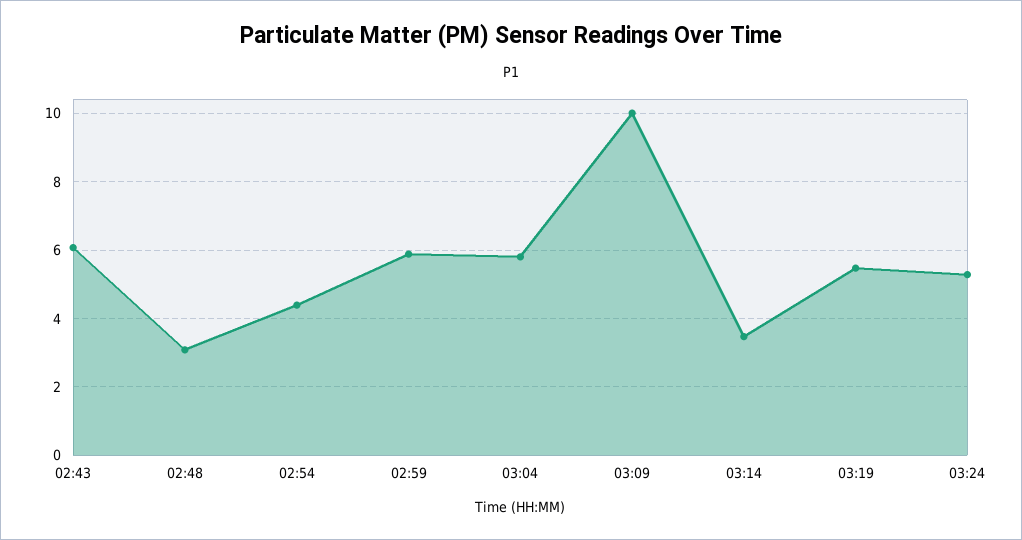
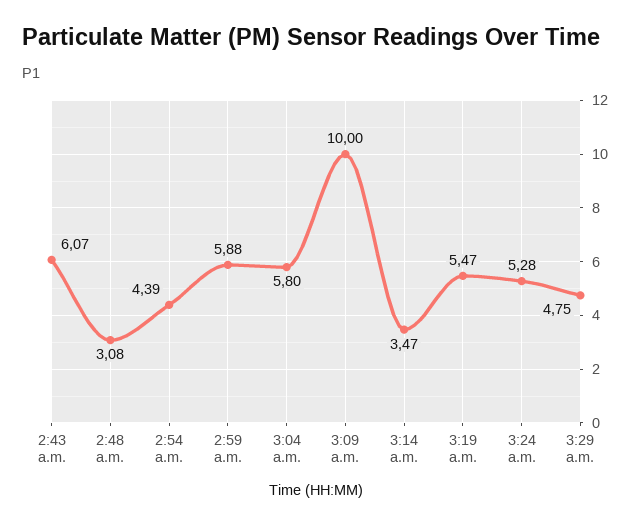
3:29 a.m.: none -> 4.75

